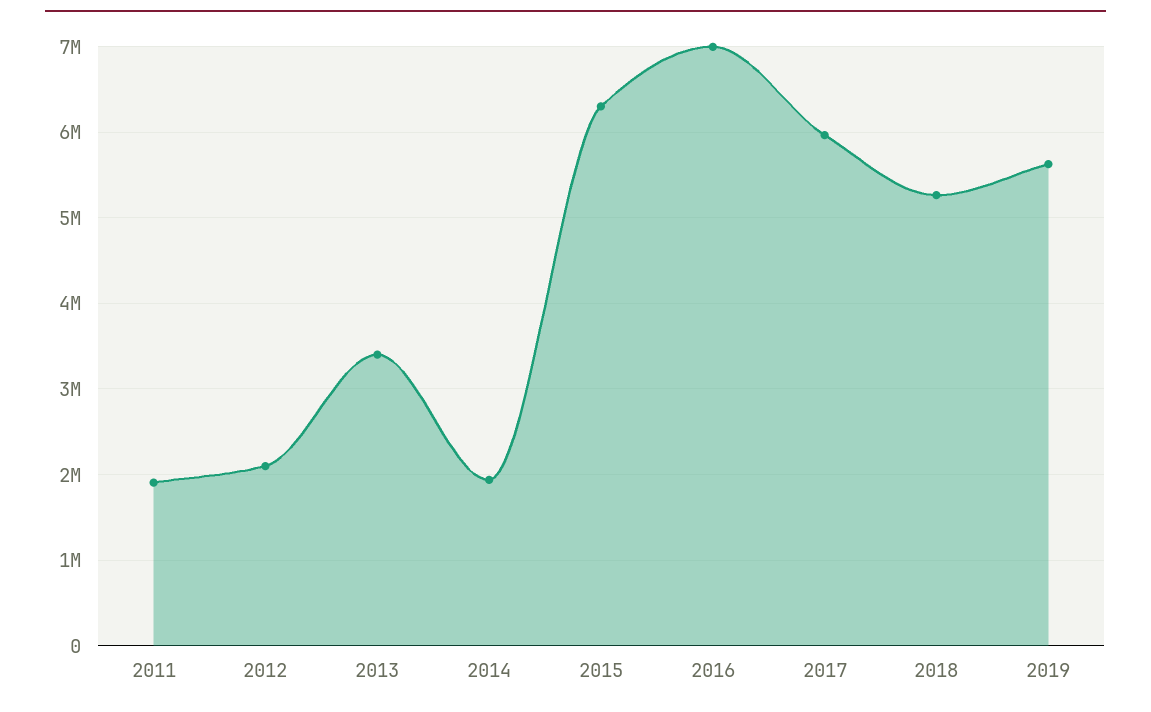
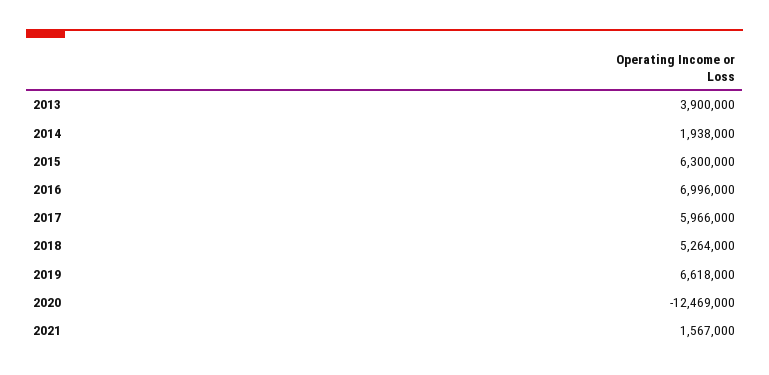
2011: 1900000 -> none
2012: 2100000 -> none
2013: 3400000 -> 3900000
2019: 5600000 -> 6618000
2020: none -> -12469000
2021: none -> 1567000

